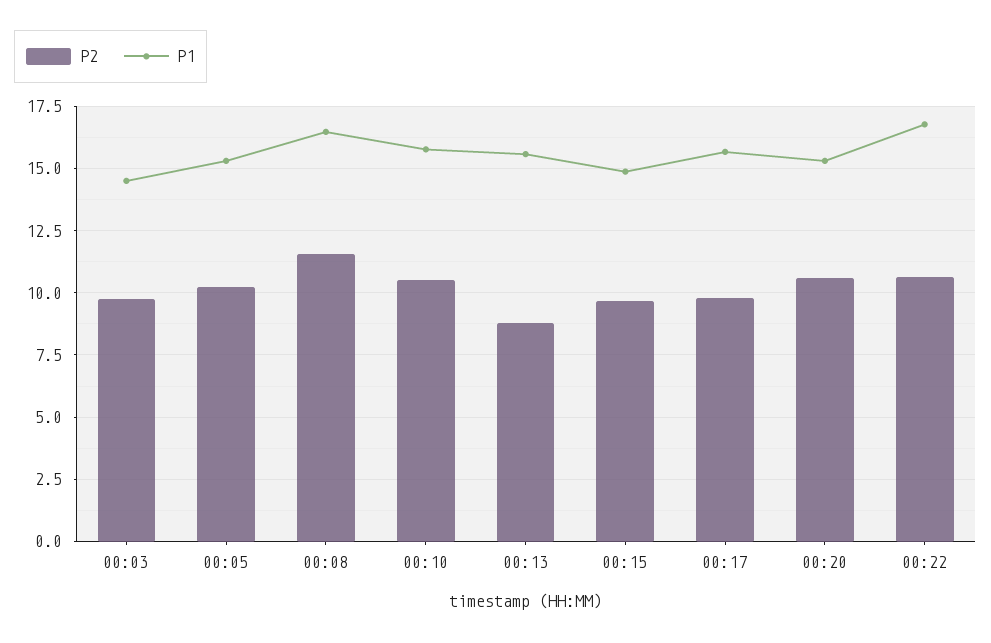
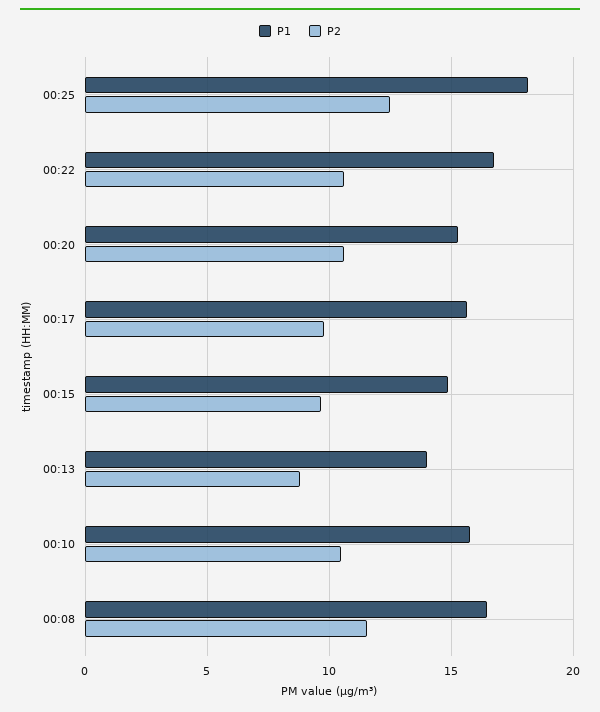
P2, 00:03: 9.75 -> none
P1, 00:03: 14.5 -> none
P2, 00:05: 10.25 -> none
P1, 00:05: 15.25 -> none
P1, 00:13: 15.5 -> 14
P1, 00:25: none -> 18
P2, 00:25: none -> 12.5

